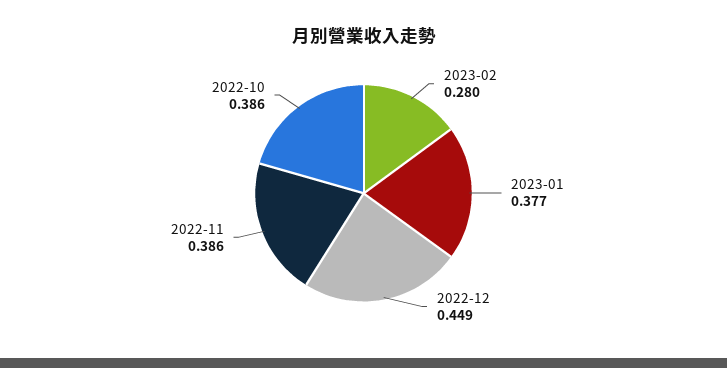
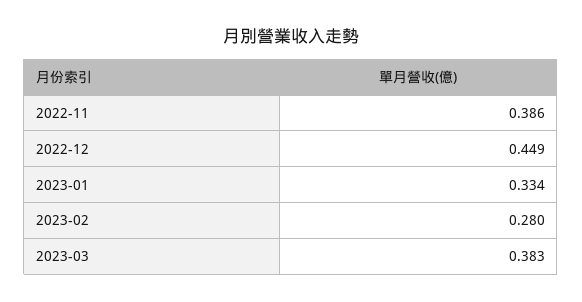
2023-01: 0.377 -> 0.334
2022-10: 0.386 -> none
2023-03: none -> 0.383

